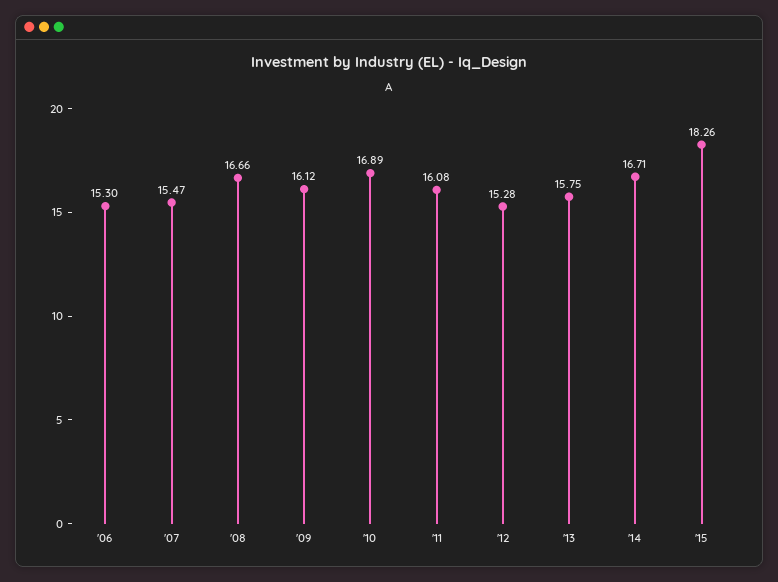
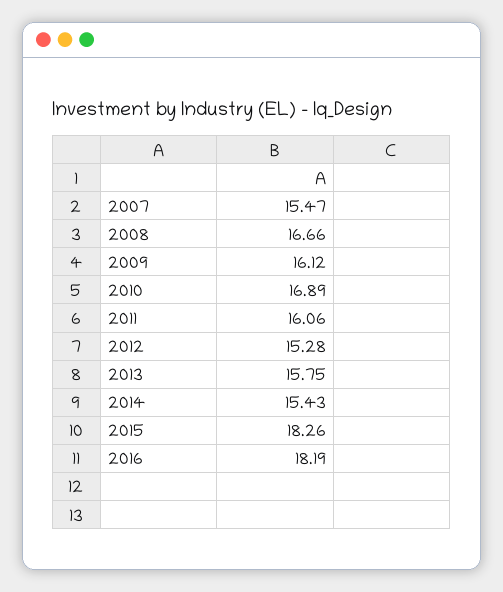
'06: 15.3 -> none
'11: 16.08 -> 16.06
'14: 16.71 -> 15.43
2016: none -> 18.19

